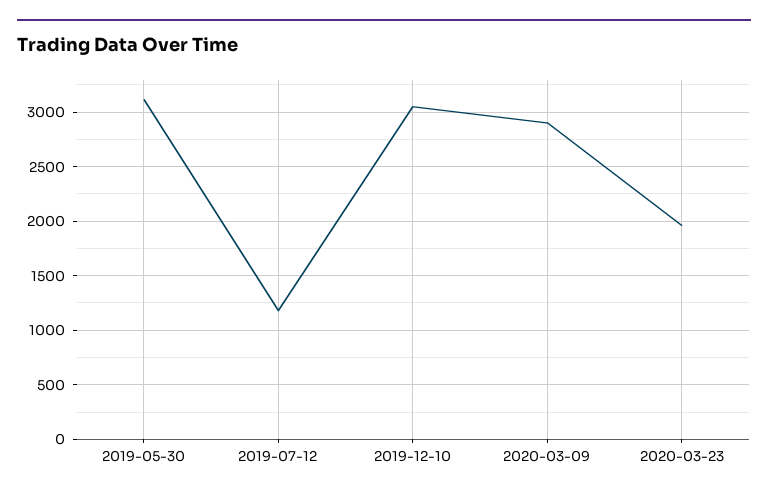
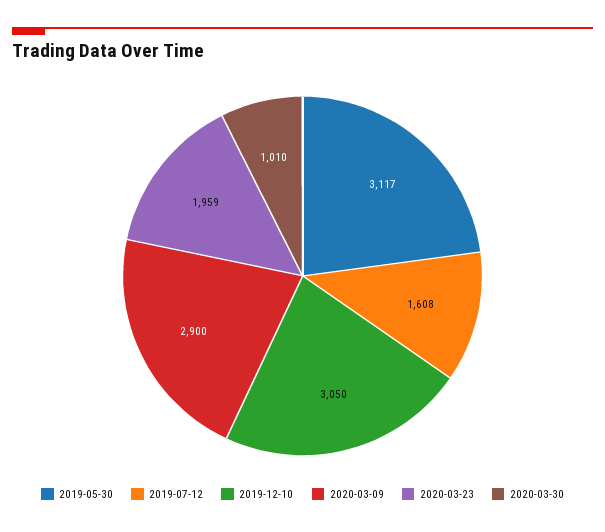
2019-07-12: 1200 -> 1608
2020-03-30: none -> 1010

